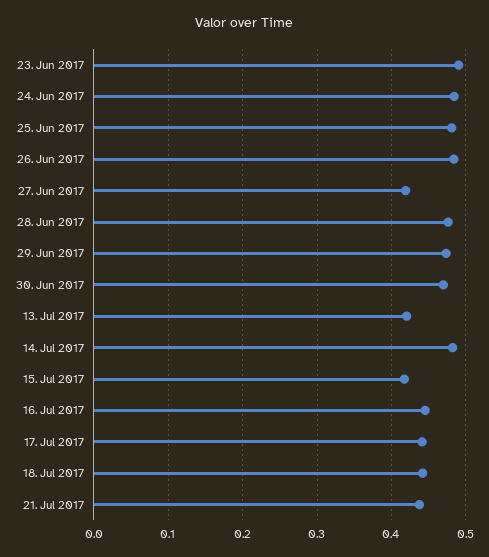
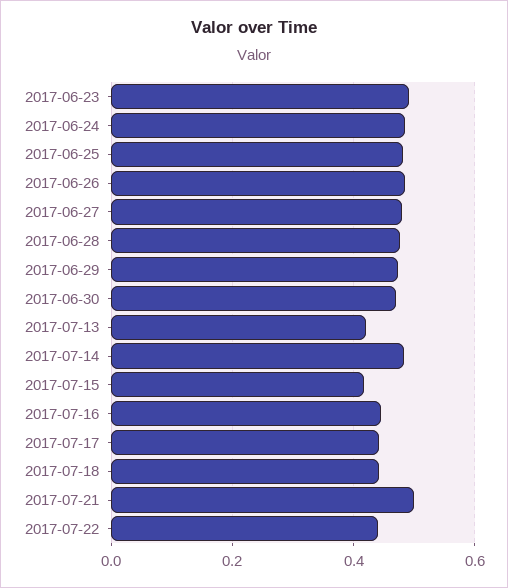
27. Jun 2017: 0.42 -> 0.48
21. Jul 2017: 0.44 -> 0.5
2017-07-22: none -> 0.44

